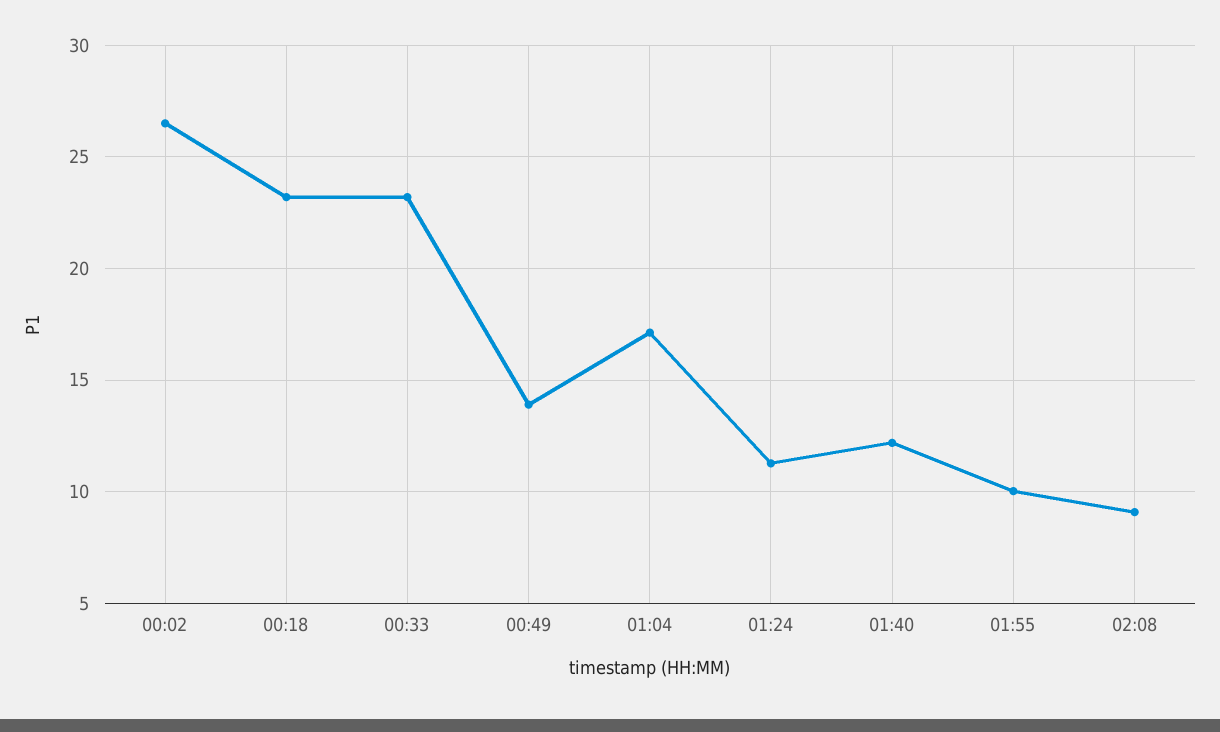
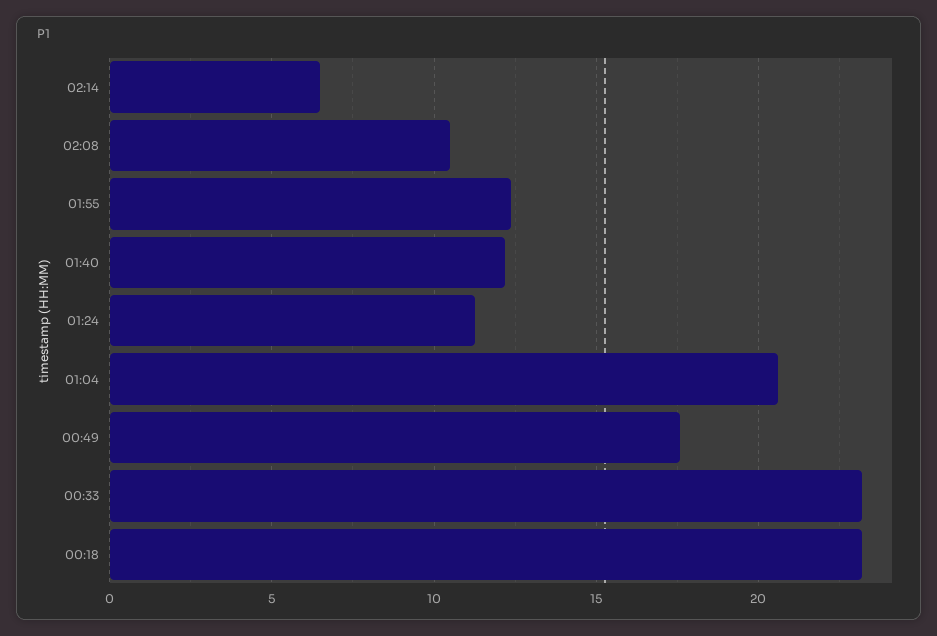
00:02: 26.5 -> none
00:49: 14 -> 17.5
01:04: 17 -> 20.5
01:55: 10 -> 12.5
02:08: 9 -> 10.5
02:14: none -> 6.5

